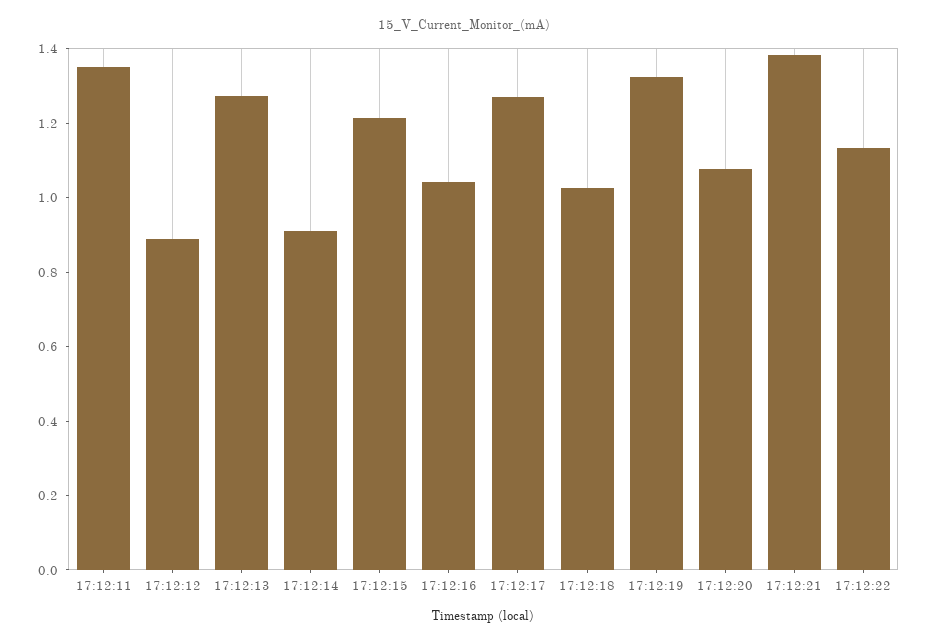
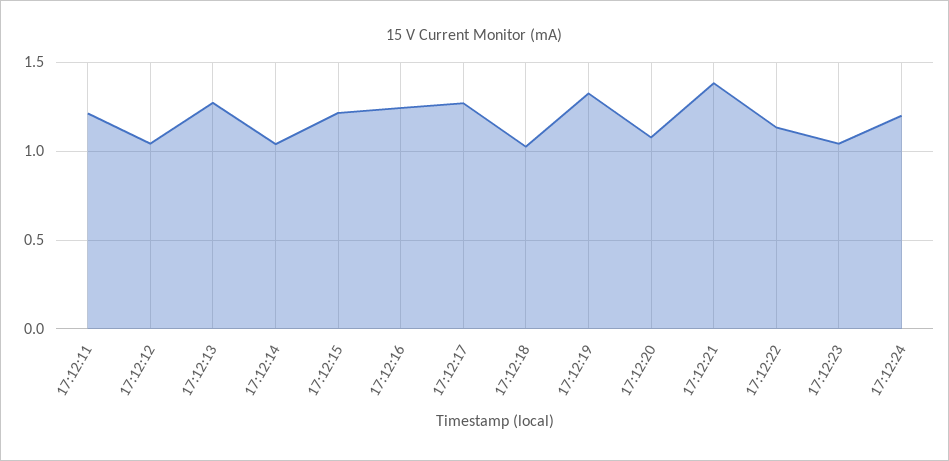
17:12:11: 1.35 -> 1.2
17:12:12: 0.9 -> 1.05
17:12:14: 0.9 -> 1.05
17:12:16: 1.05 -> 1.25
17:12:23: none -> 1.05
17:12:24: none -> 1.2

